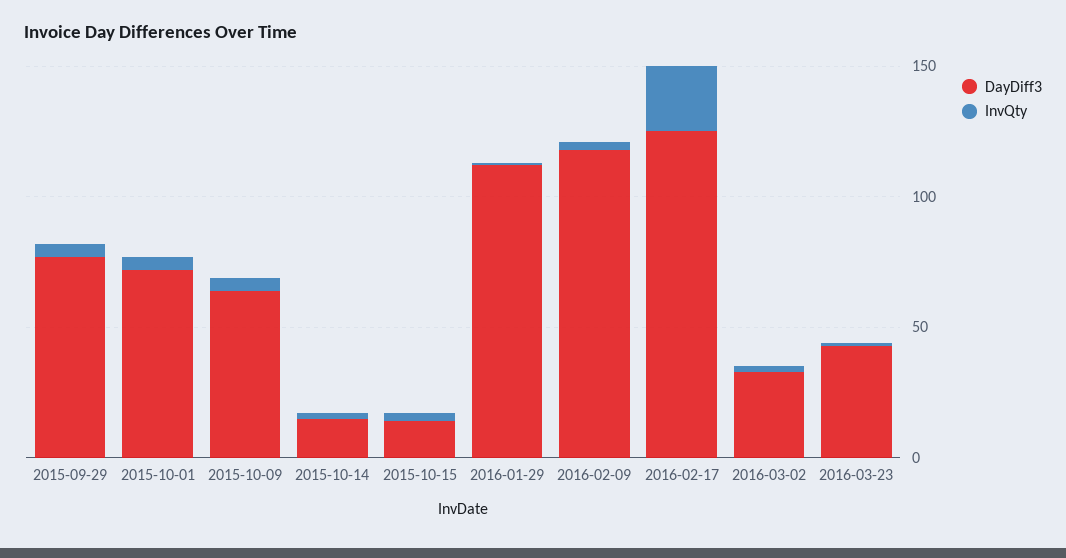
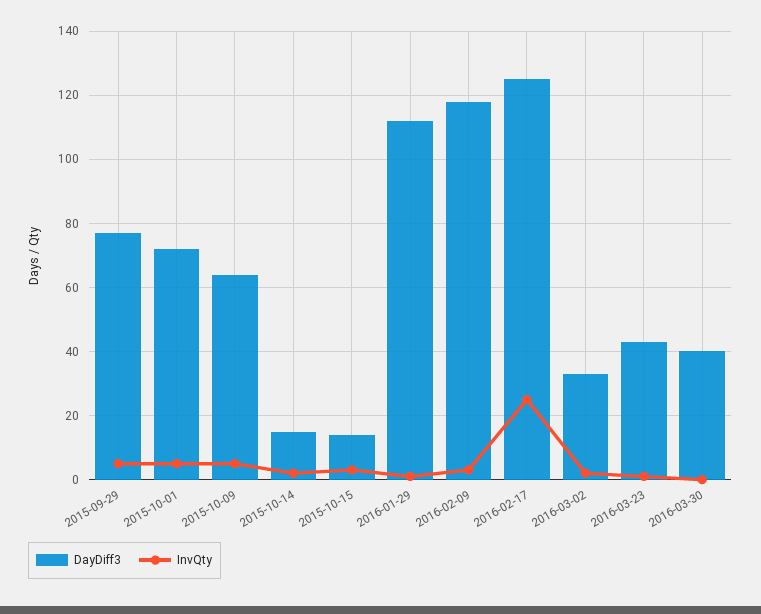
DayDiff3, 2016-03-30: none -> 40
InvQty, 2016-03-30: none -> 0

